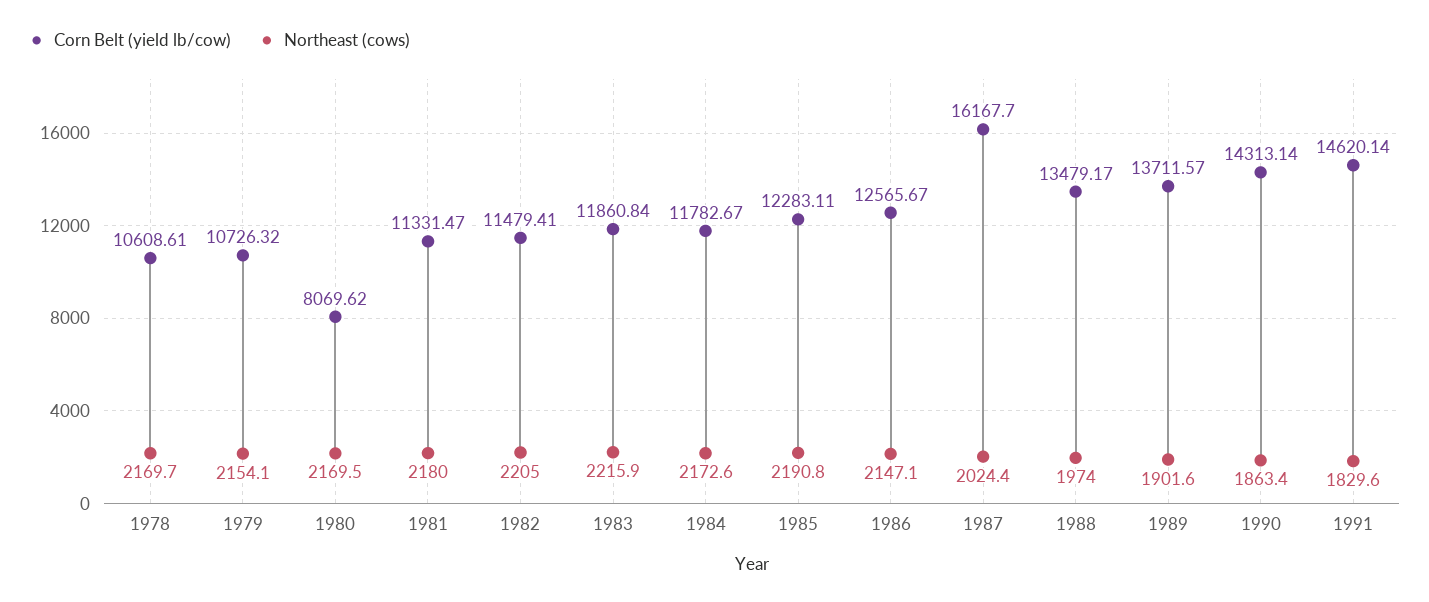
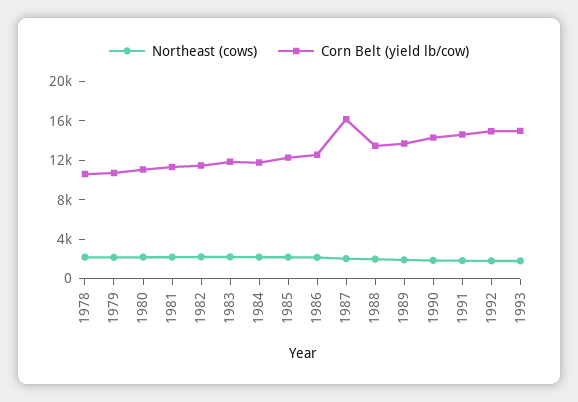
Corn Belt (yield lb/cow), 1980: 8069.62 -> 11000
Northeast (cows), 1992: none -> 2000
Corn Belt (yield lb/cow), 1992: none -> 15000
Northeast (cows), 1993: none -> 2000
Corn Belt (yield lb/cow), 1993: none -> 15000

